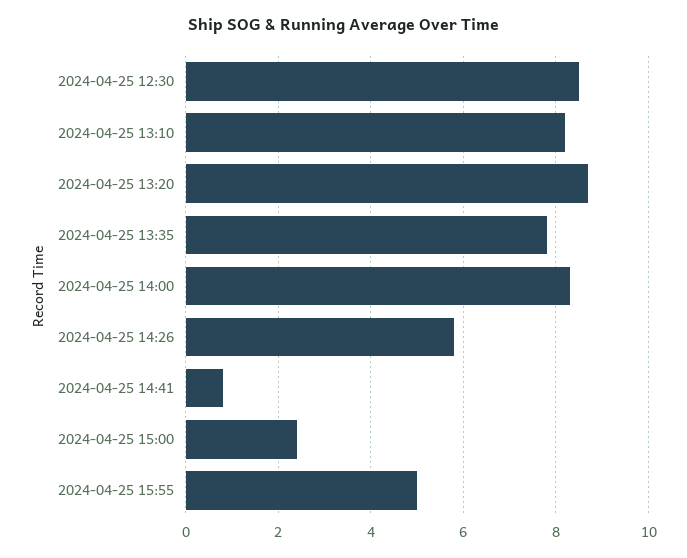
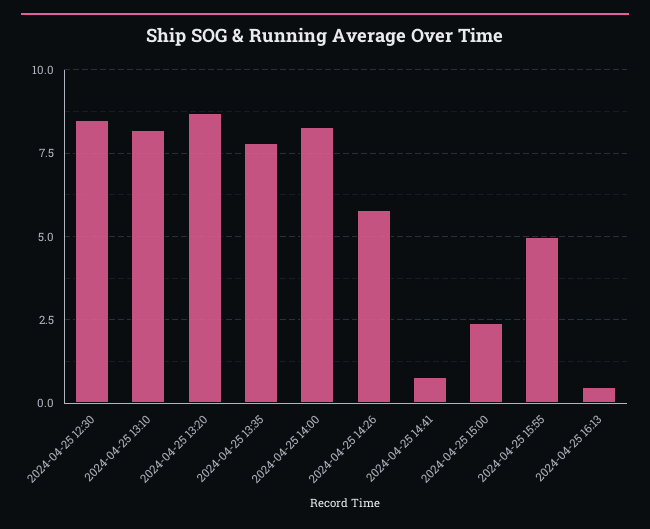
2024-04-25 16:13: none -> 0.5

